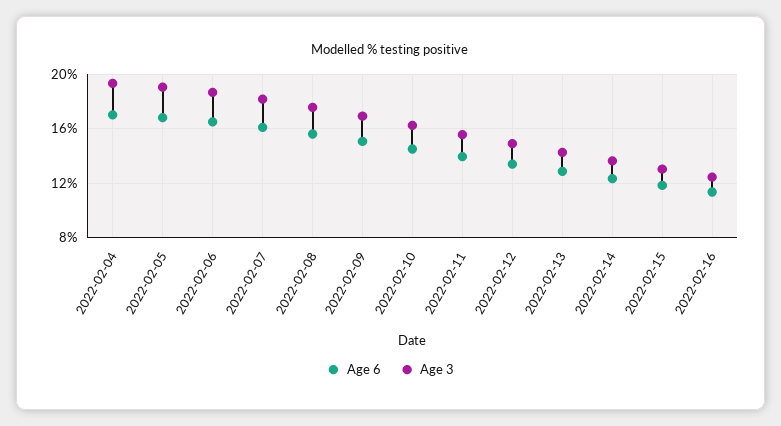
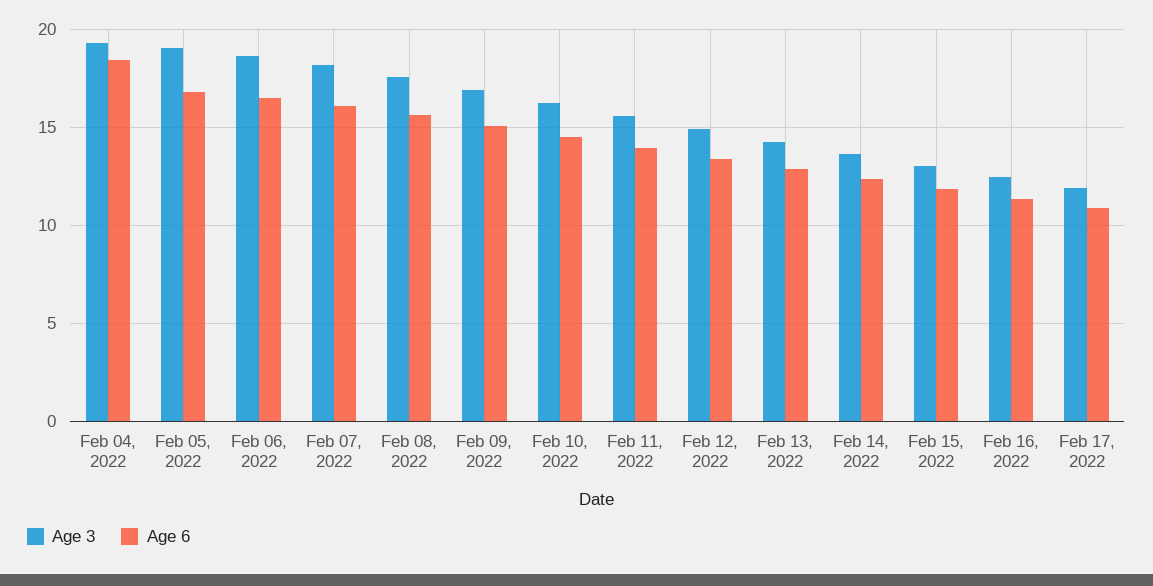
Age 6, 2022-02-04: 17 -> 18.5
Age 3, Feb 17, 2022: none -> 12
Age 6, Feb 17, 2022: none -> 11

